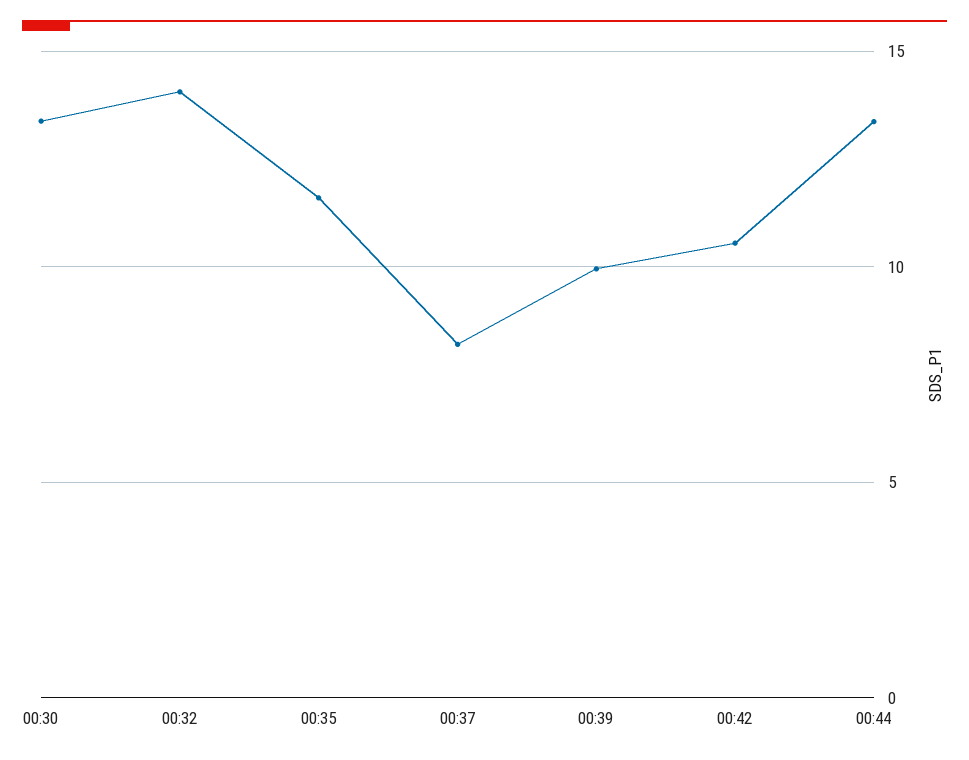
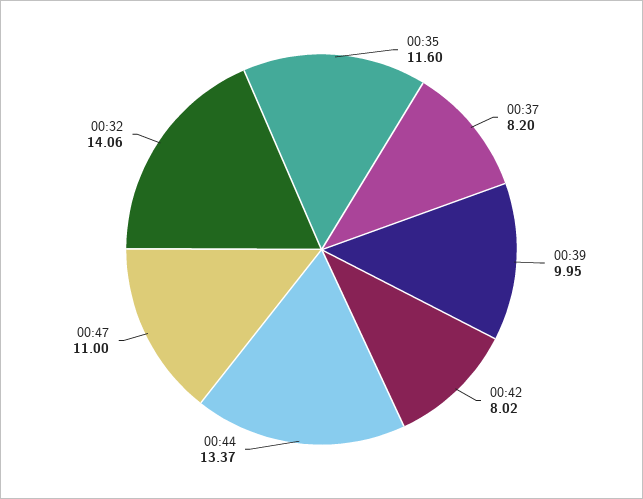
00:30: 13.5 -> none
00:42: 10.5 -> 8.02
00:47: none -> 11

